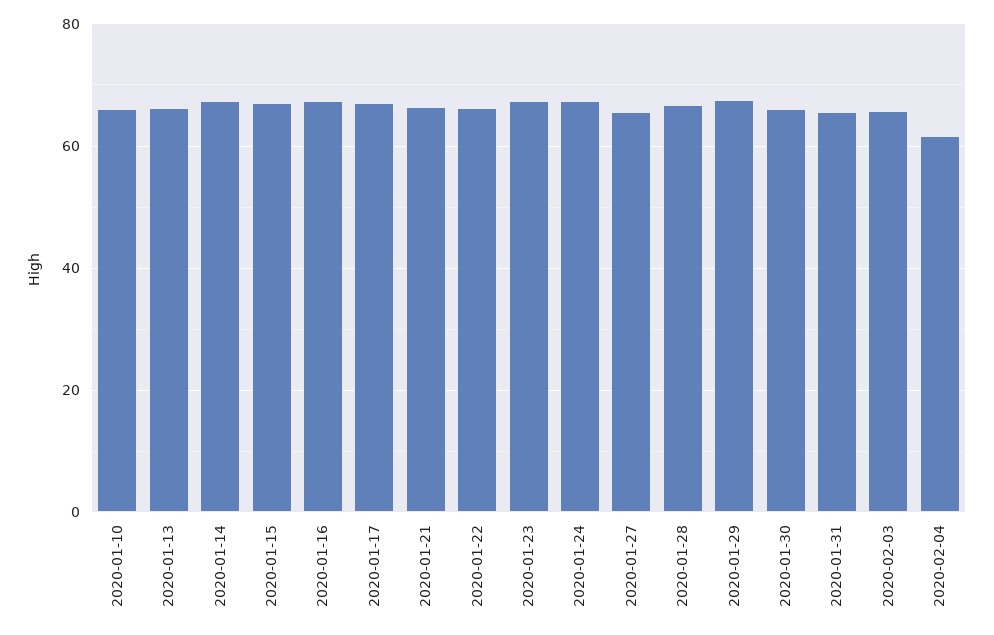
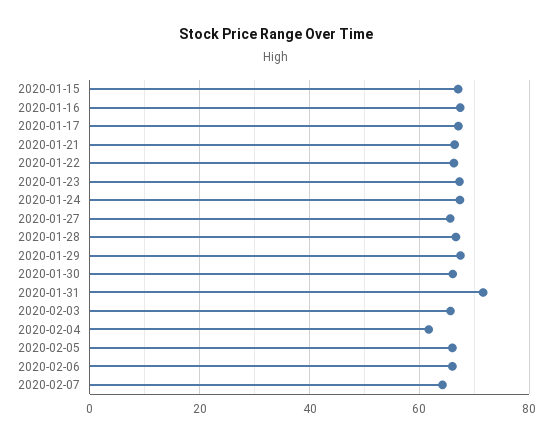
2020-01-10: 66 -> none
2020-01-13: 66 -> none
2020-01-14: 68 -> none
2020-01-31: 66 -> 72
2020-02-05: none -> 66
2020-02-06: none -> 66
2020-02-07: none -> 64

